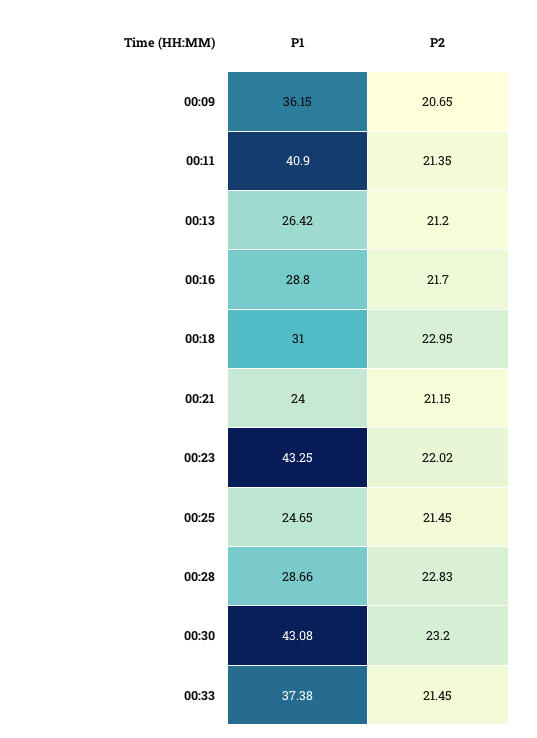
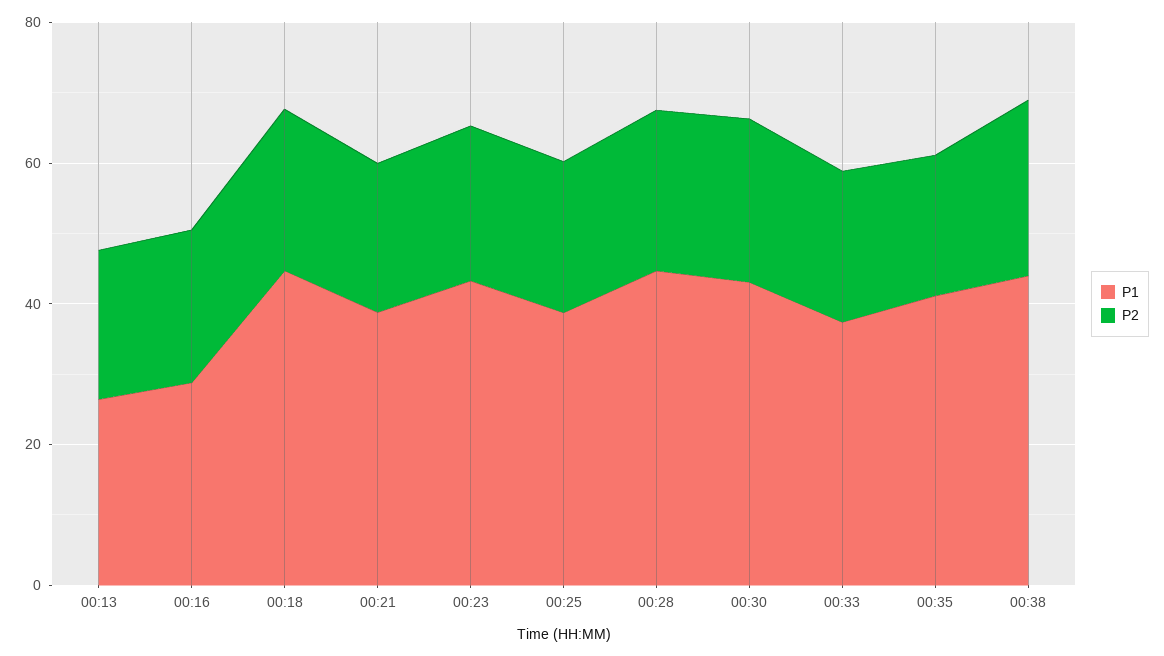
P1, 00:09: 36.15 -> none
P2, 00:09: 20.65 -> none
P1, 00:11: 40.9 -> none
P2, 00:11: 21.35 -> none
P1, 00:18: 31 -> 45
P1, 00:21: 24 -> 40
P1, 00:25: 24.65 -> 40
P1, 00:28: 28.66 -> 45
P1, 00:35: none -> 40
P2, 00:35: none -> 20
P1, 00:38: none -> 45
P2, 00:38: none -> 25

